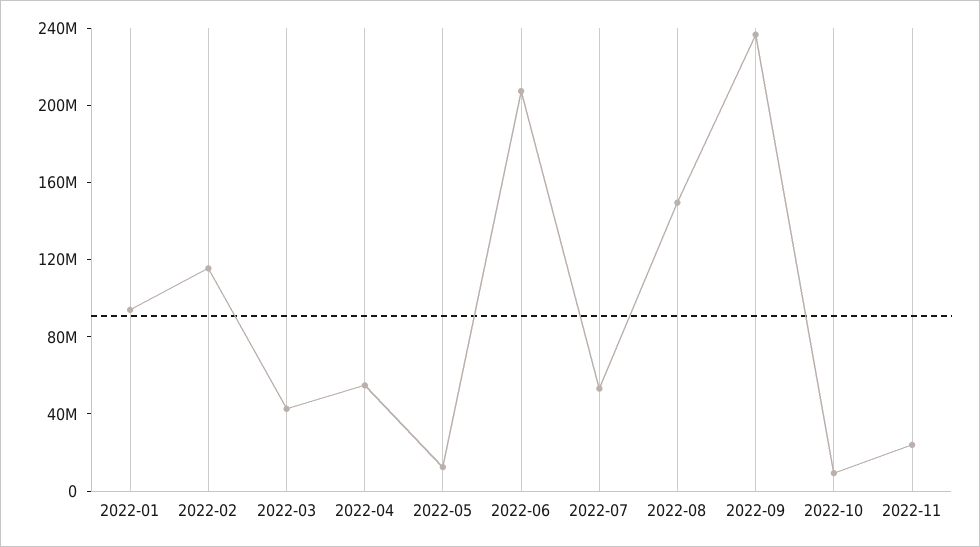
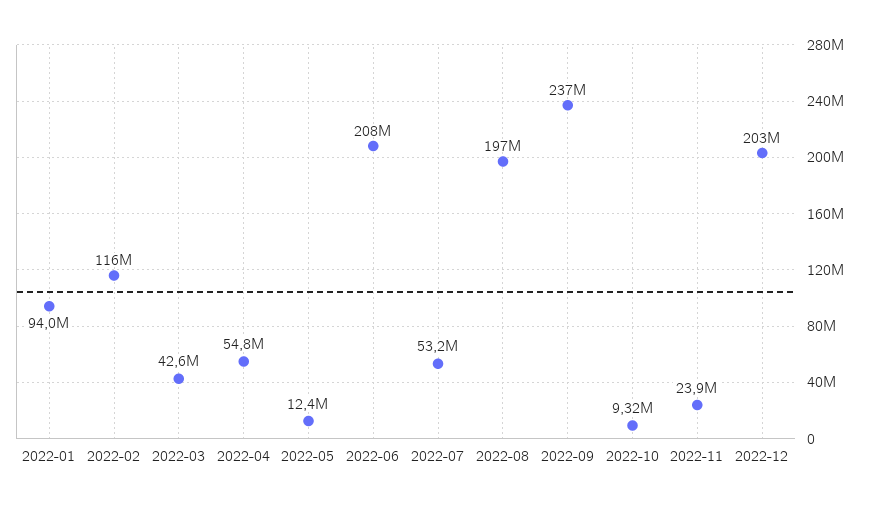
2022-08: 150000000 -> 197000000
2022-12: none -> 203000000

